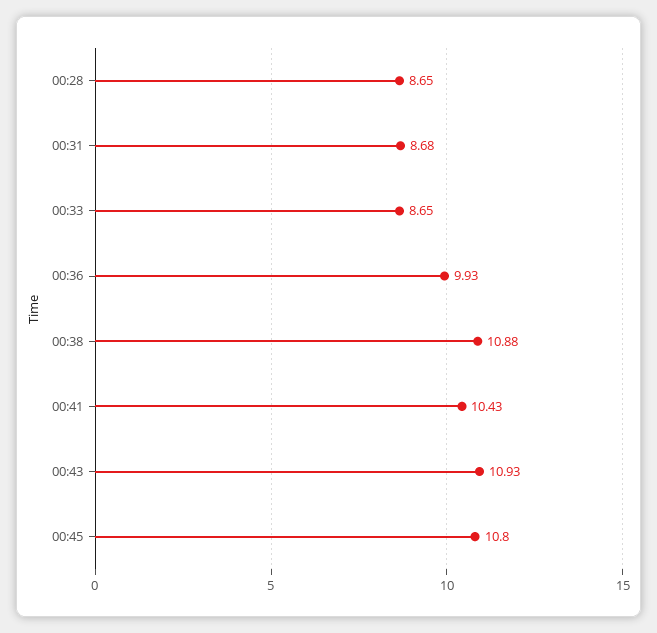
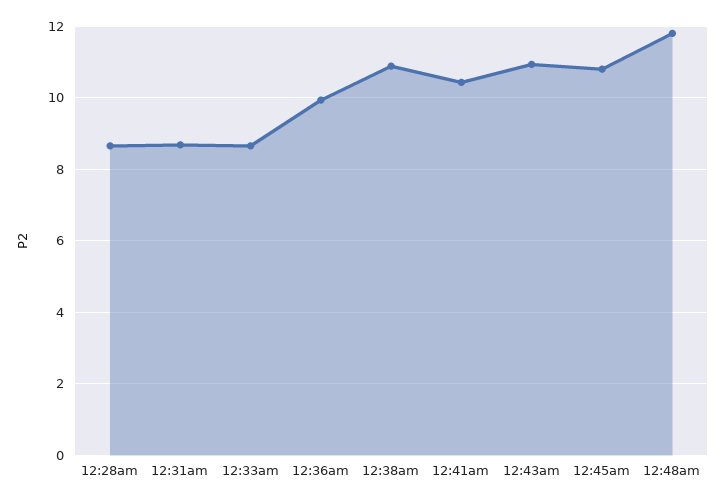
12:48am: none -> 11.8

